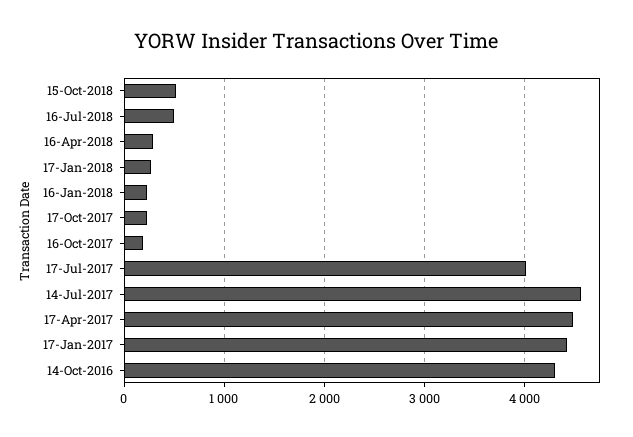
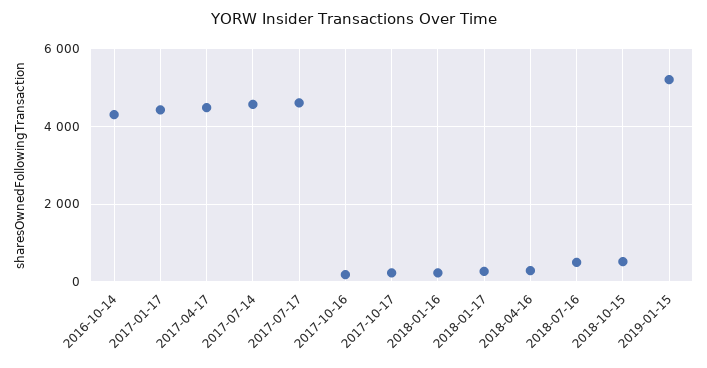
17-Jul-2017: 4000 -> 4600
2019-01-15: none -> 5200

